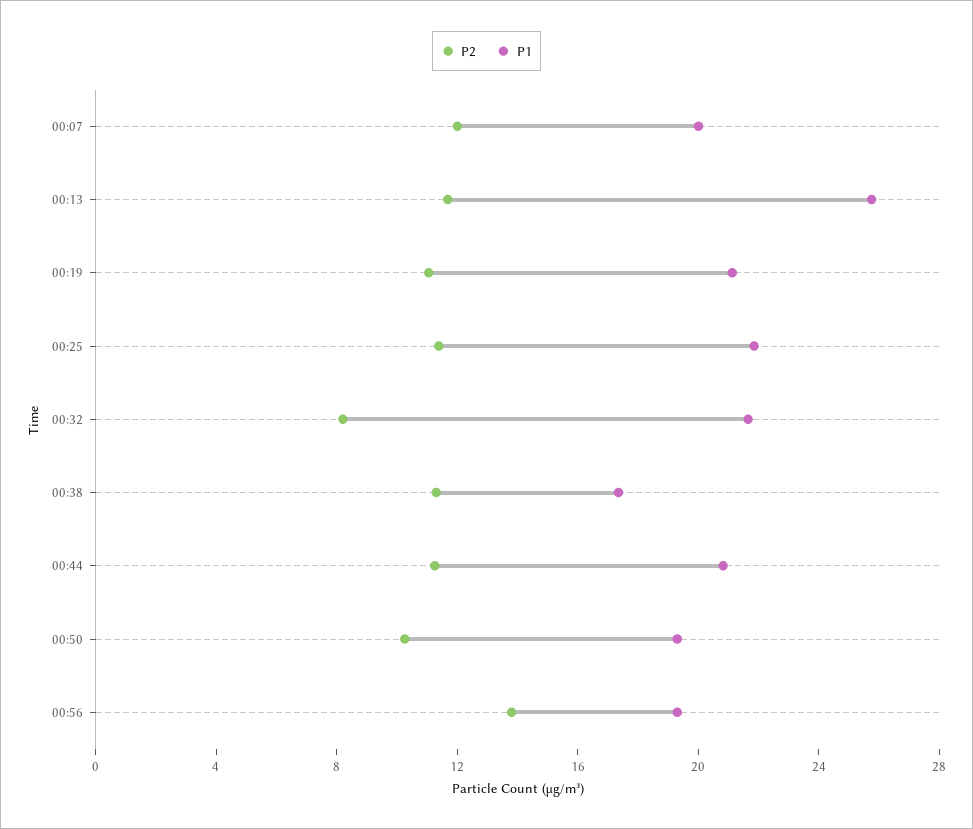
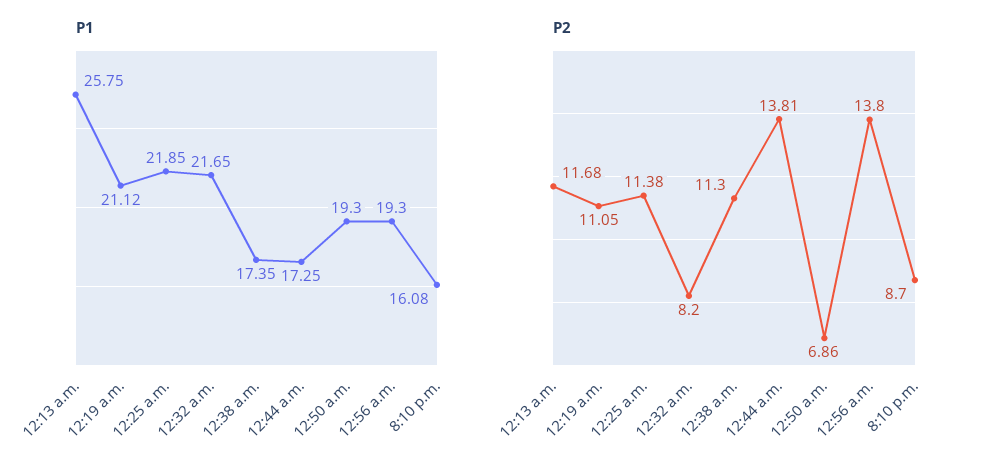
P2, 00:07: 12 -> none
P1, 00:07: 20 -> none
P2, 00:44: 11 -> 13.81
P1, 00:44: 21 -> 17.25
P2, 00:50: 10 -> 6.86
P1, 8:10 p.m.: none -> 16.08
P2, 8:10 p.m.: none -> 8.7

